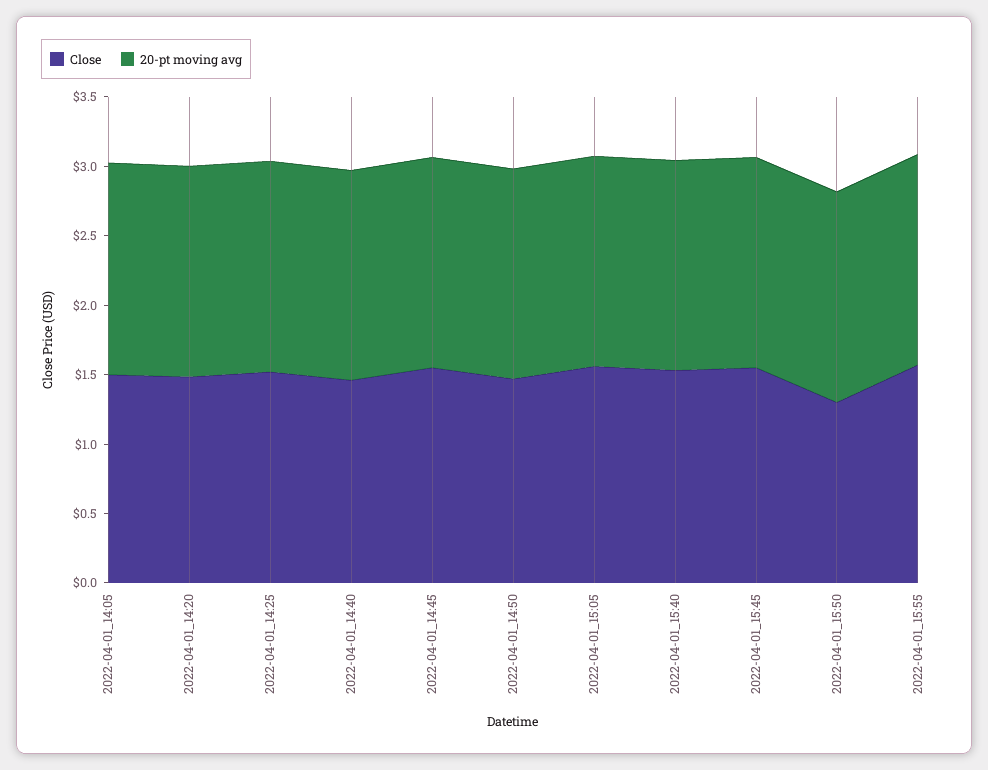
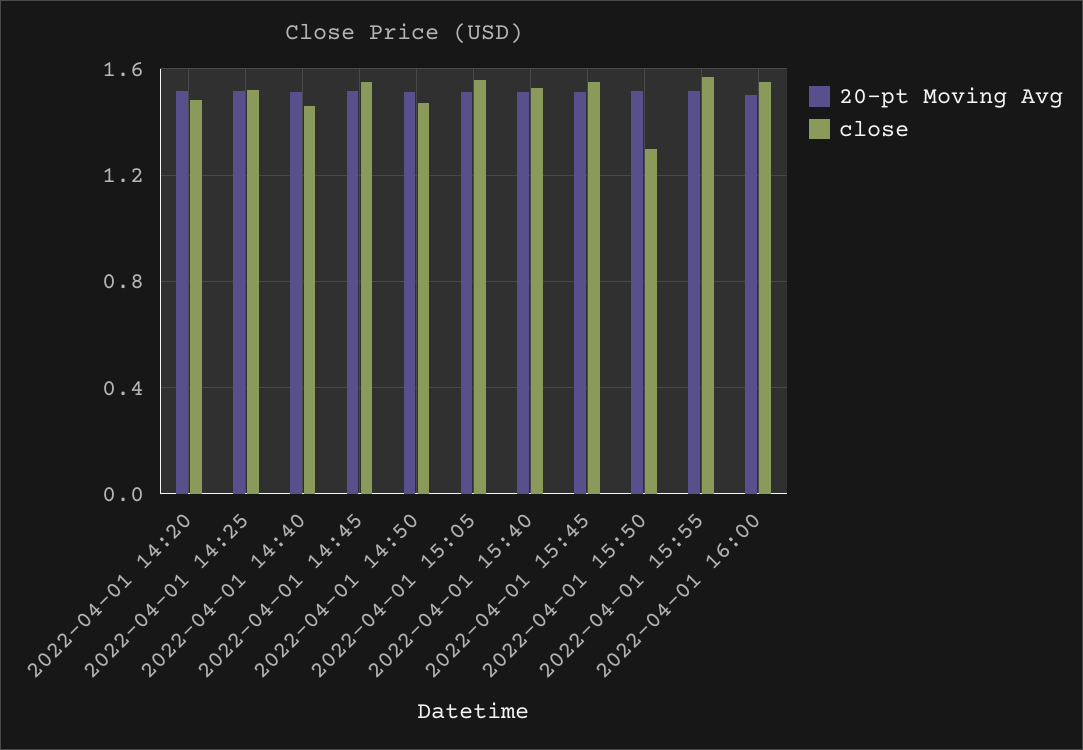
Close, 2022-04-01_14:05: 1.5 -> none
20-pt moving avg, 2022-04-01_14:05: 1.5 -> none
20-pt moving avg, 2022-04-01 16:00: none -> 1.5
Close, 2022-04-01 16:00: none -> 1.55

